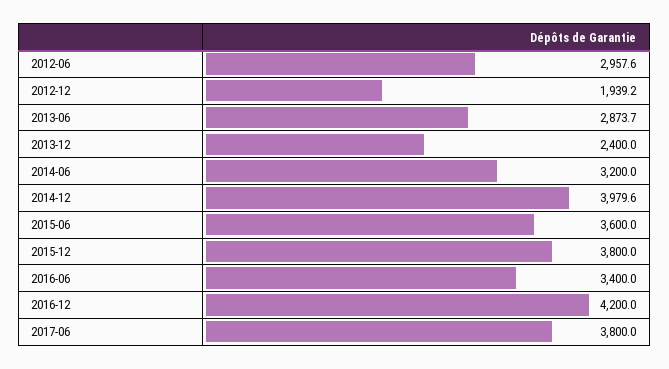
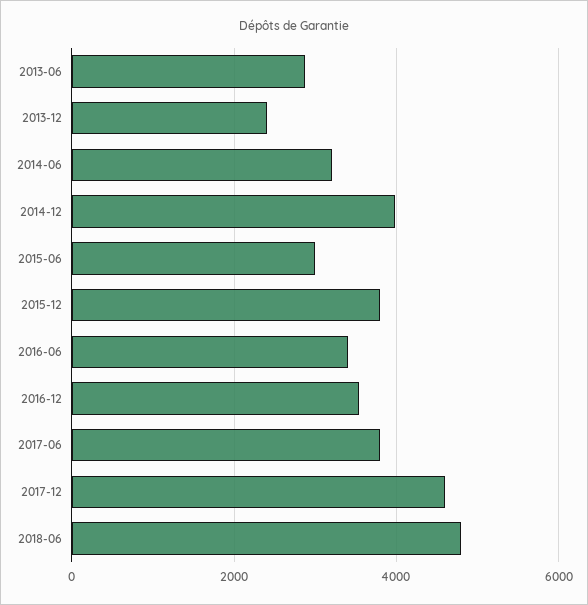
2012-06: 2957.6 -> none
2012-12: 1939.2 -> none
2015-06: 3600 -> 3000
2016-12: 4200 -> 3600
2017-12: none -> 4600
2018-06: none -> 4800

